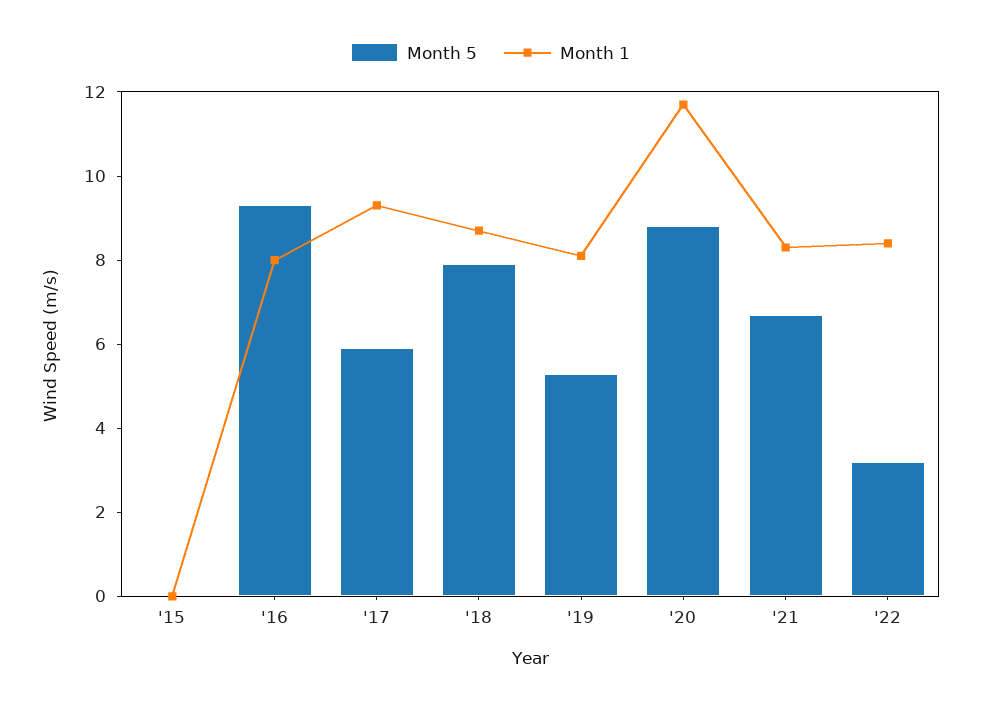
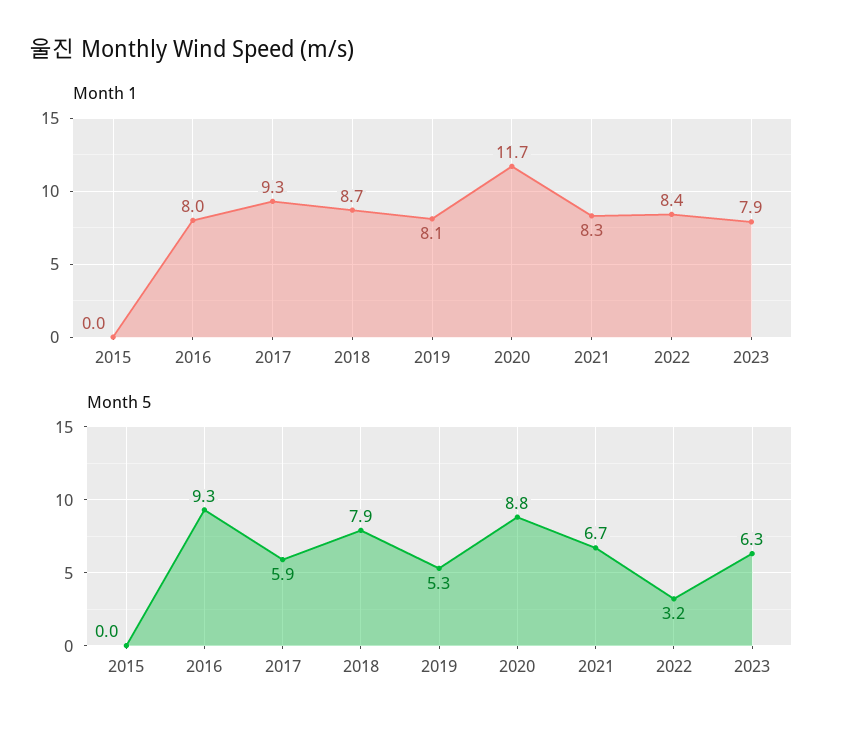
Month 1, 2023: none -> 7.9
Month 5, 2023: none -> 6.3

